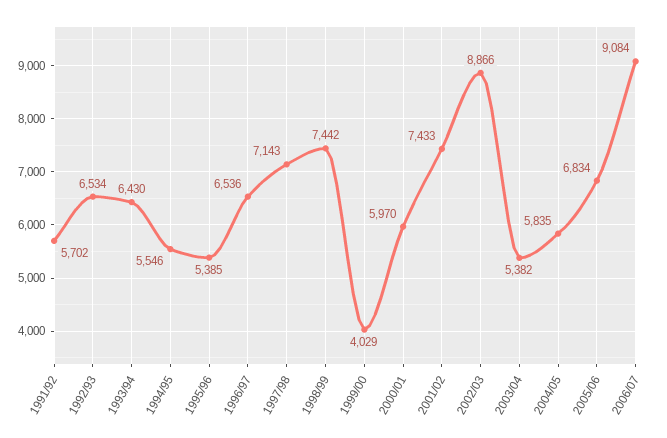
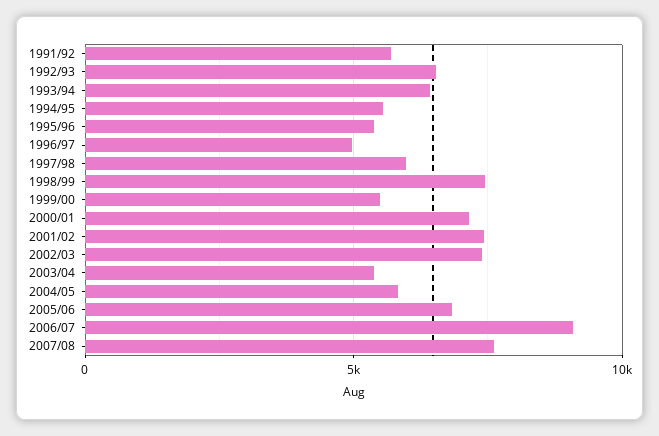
1996/97: 6536 -> 5000
1997/98: 7143 -> 6000
1999/00: 4029 -> 5500
2000/01: 5970 -> 7000
2002/03: 8866 -> 7500
2007/08: none -> 7500

